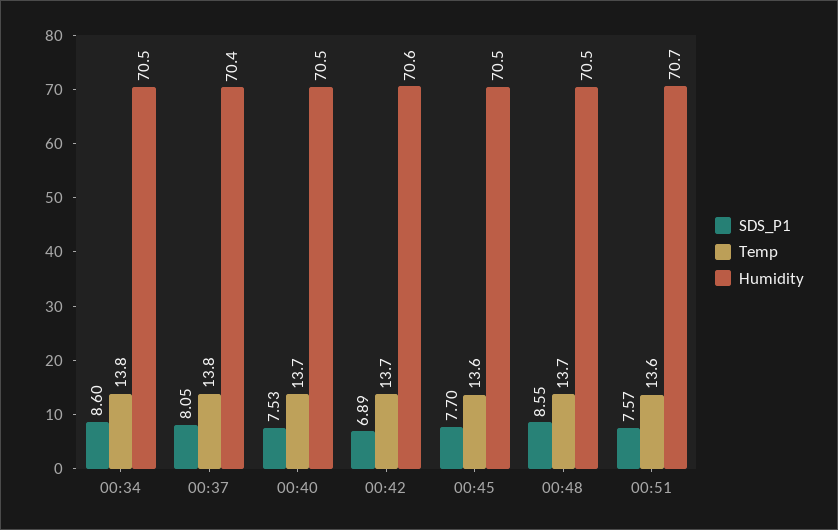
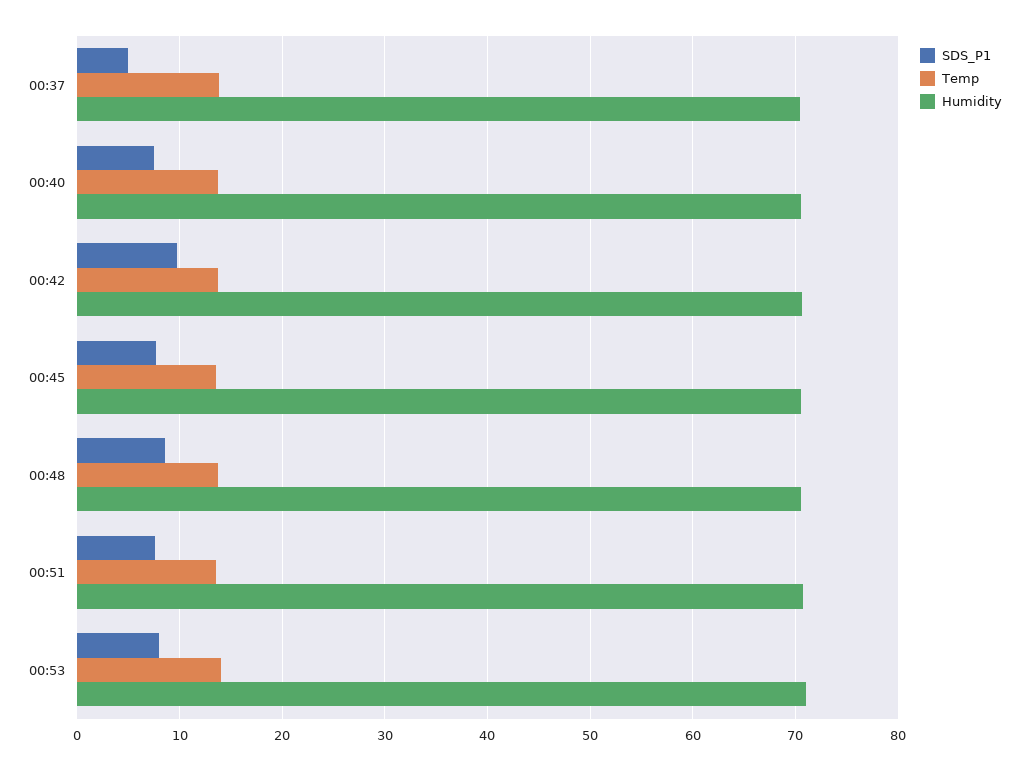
SDS_P1, 00:34: 8.6 -> none
Temp, 00:34: 13.8 -> none
Humidity, 00:34: 70.5 -> none
SDS_P1, 00:37: 8.05 -> 5
SDS_P1, 00:42: 6.89 -> 10
SDS_P1, 00:53: none -> 8
Temp, 00:53: none -> 14
Humidity, 00:53: none -> 71

